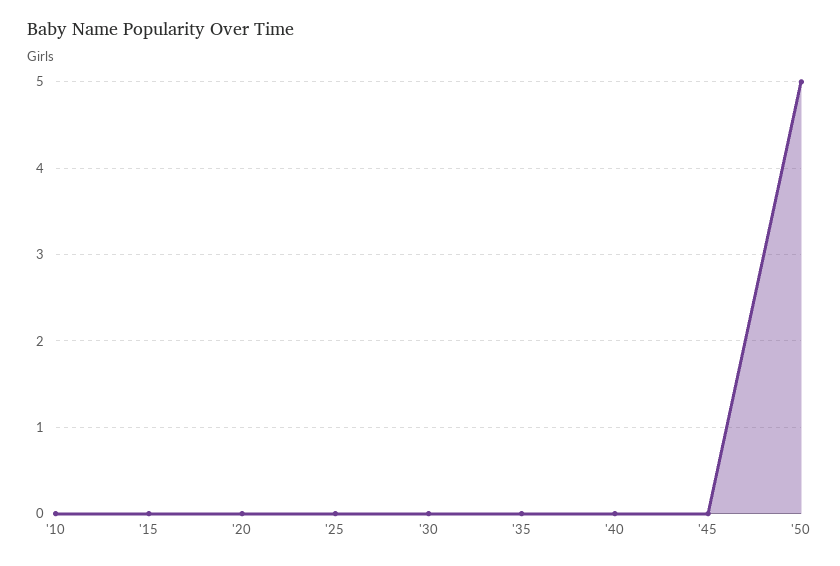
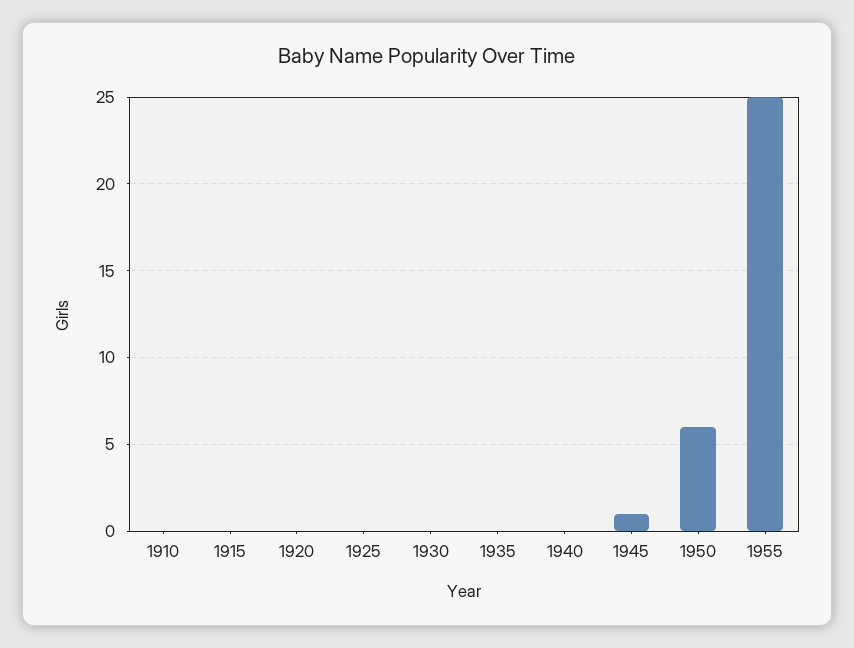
'45: 0 -> 1
'50: 5 -> 6
1955: none -> 25

